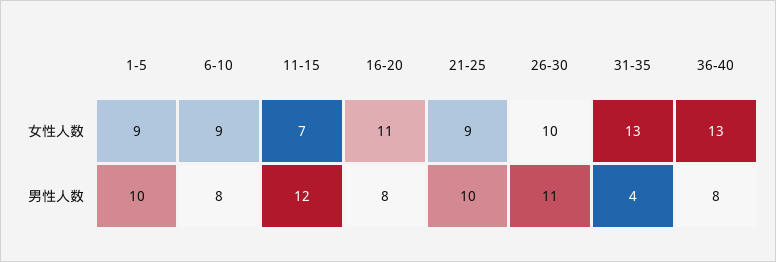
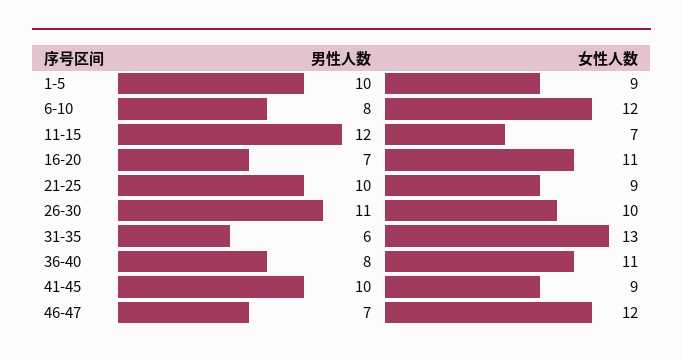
6-10, 女性人数: 9 -> 12
36-40, 女性人数: 13 -> 11
16-20, 男性人数: 8 -> 7
31-35, 男性人数: 4 -> 6
41-45, 男性人数: none -> 10
41-45, 女性人数: none -> 9
46-47, 男性人数: none -> 7
46-47, 女性人数: none -> 12

